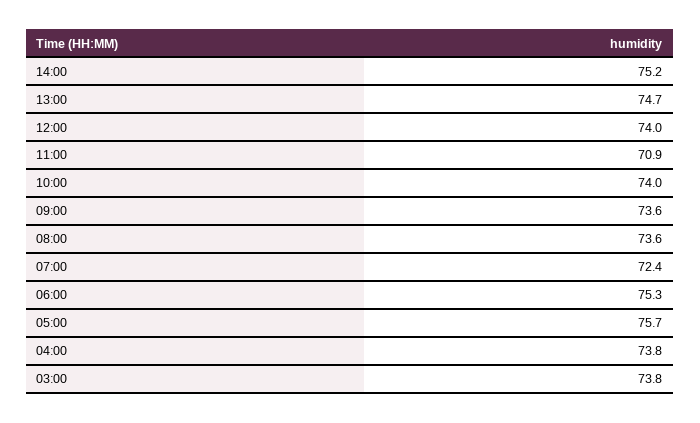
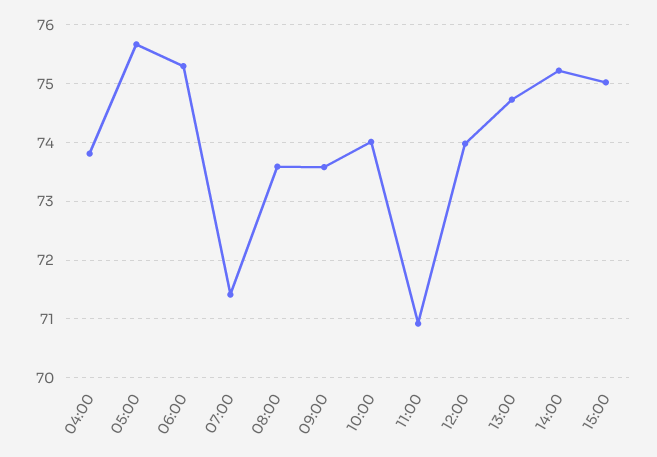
07:00: 72.4 -> 71.4
03:00: 73.8 -> none
15:00: none -> 75

